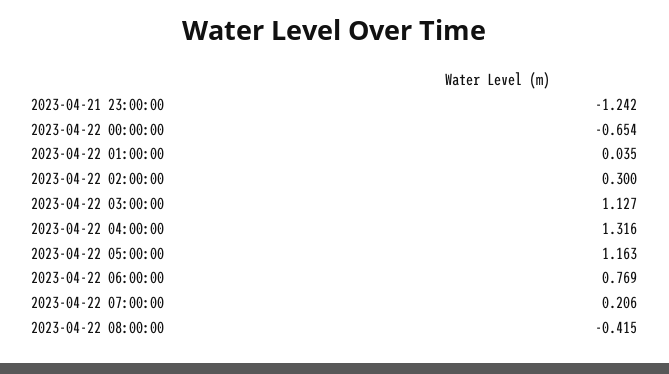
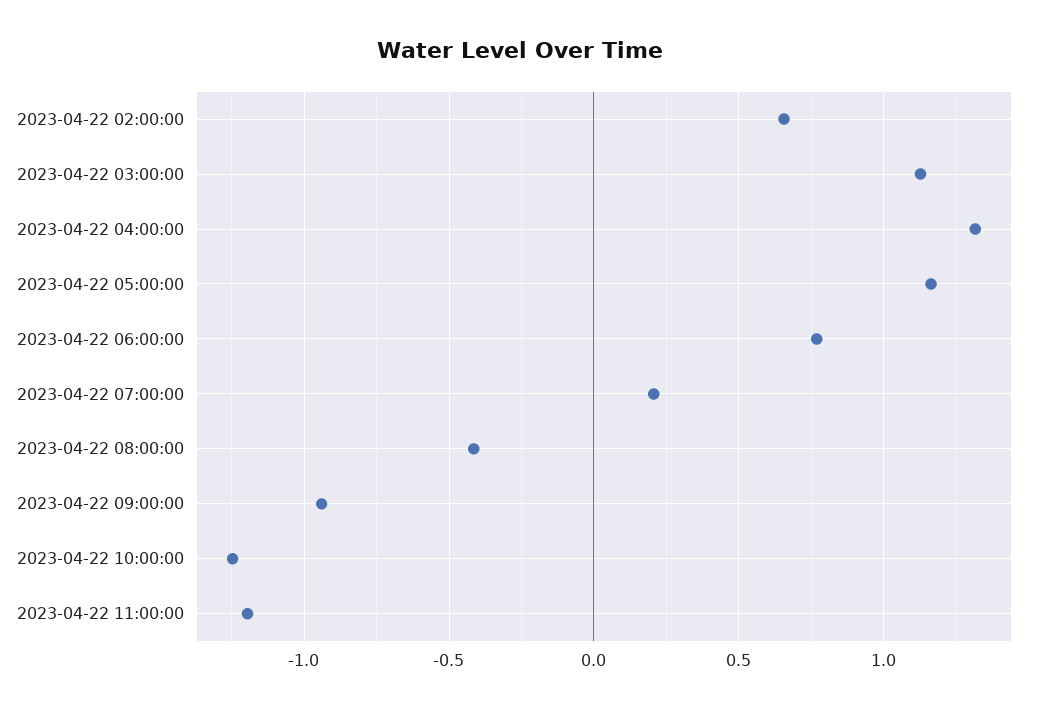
2023-04-21 23:00:00: -1.242 -> none
2023-04-22 00:00:00: -0.654 -> none
2023-04-22 01:00:00: 0.035 -> none
2023-04-22 02:00:00: 0.3 -> 0.65
2023-04-22 09:00:00: none -> -0.95
2023-04-22 10:00:00: none -> -1.25
2023-04-22 11:00:00: none -> -1.2

